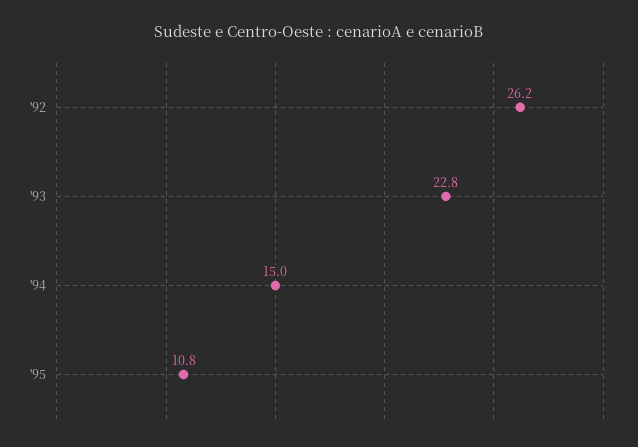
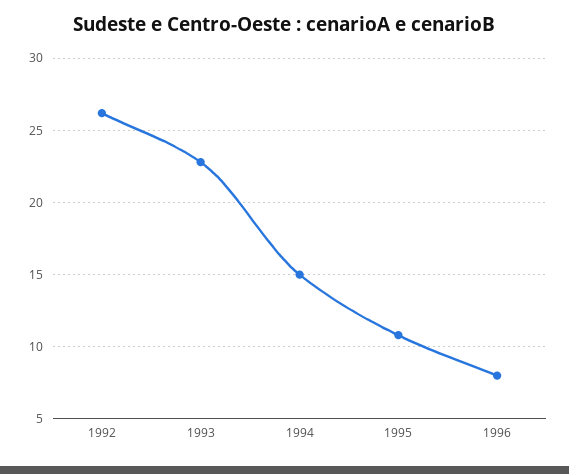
1996: none -> 8

